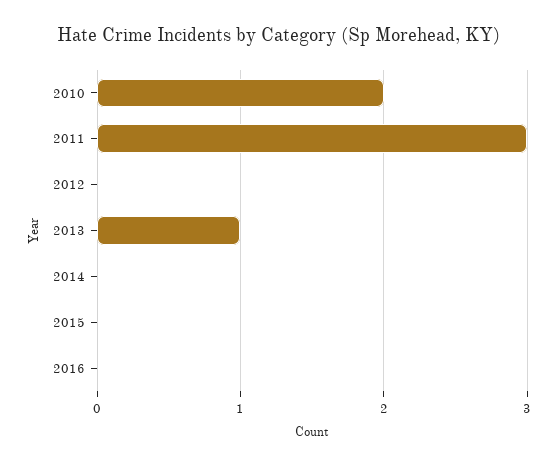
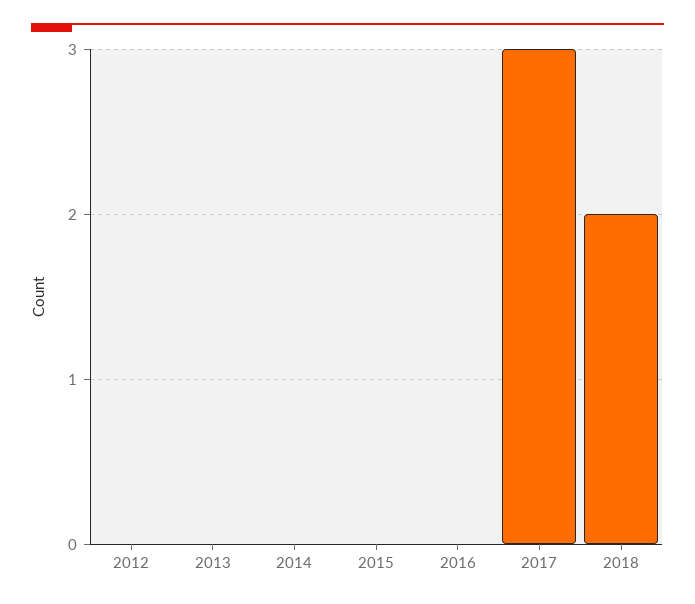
2010: 2 -> none
2011: 3 -> none
2013: 1 -> 0
2017: none -> 3
2018: none -> 2

